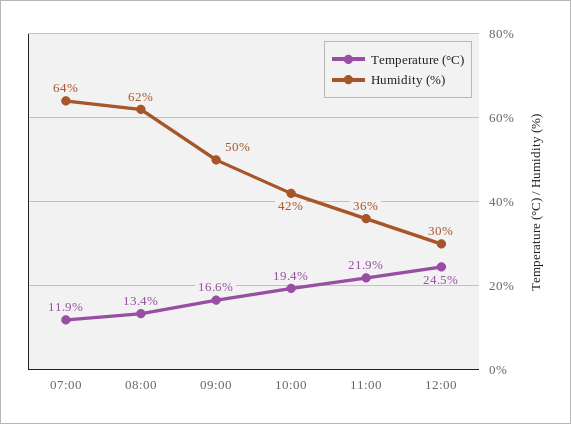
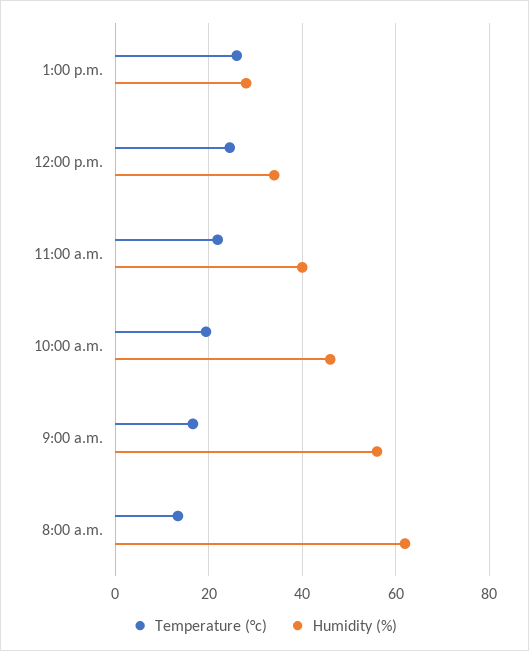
Temperature (°C), 07:00: 11.9 -> none
Humidity (%), 07:00: 64 -> none
Humidity (%), 09:00: 50 -> 56
Humidity (%), 10:00: 42 -> 46
Humidity (%), 11:00: 36 -> 40
Humidity (%), 12:00: 30 -> 34
Temperature (°C), 1:00 p.m.: none -> 26
Humidity (%), 1:00 p.m.: none -> 28

